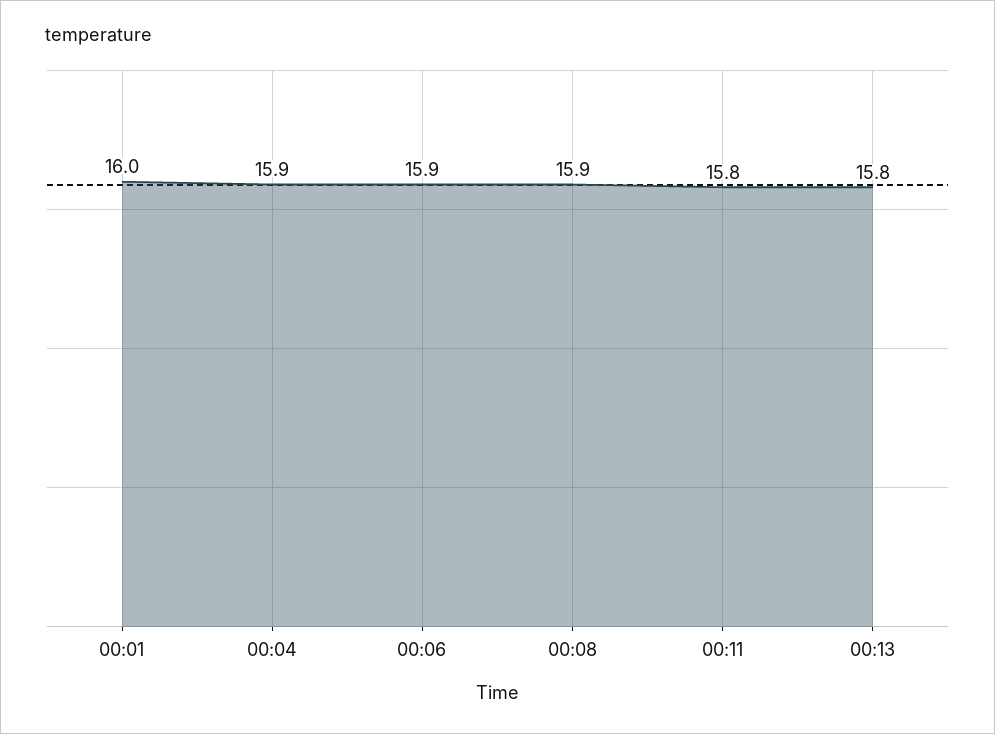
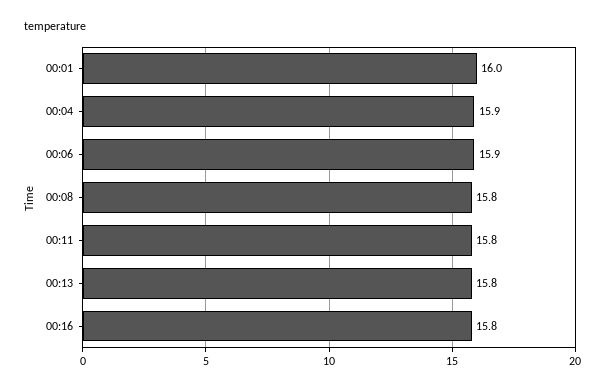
00:08: 15.9 -> 15.8
00:16: none -> 15.8

